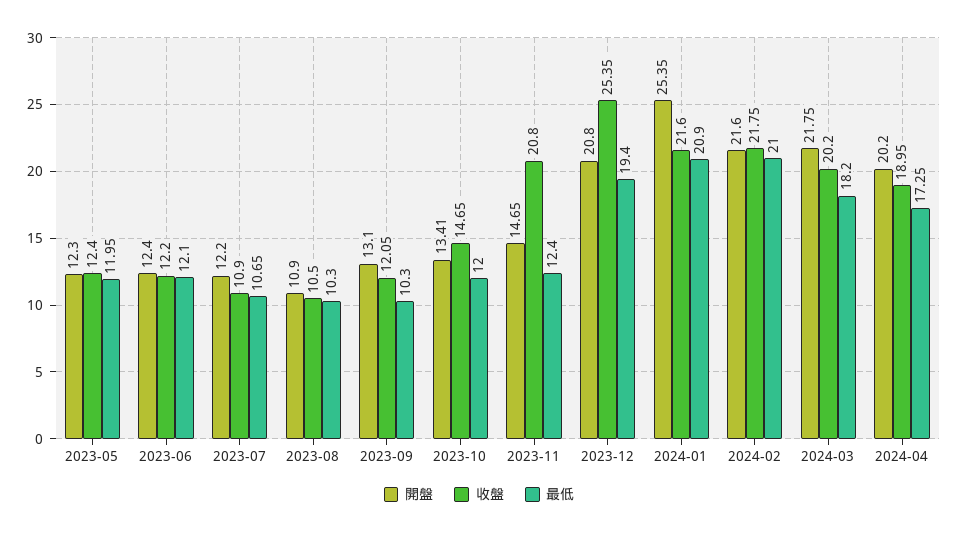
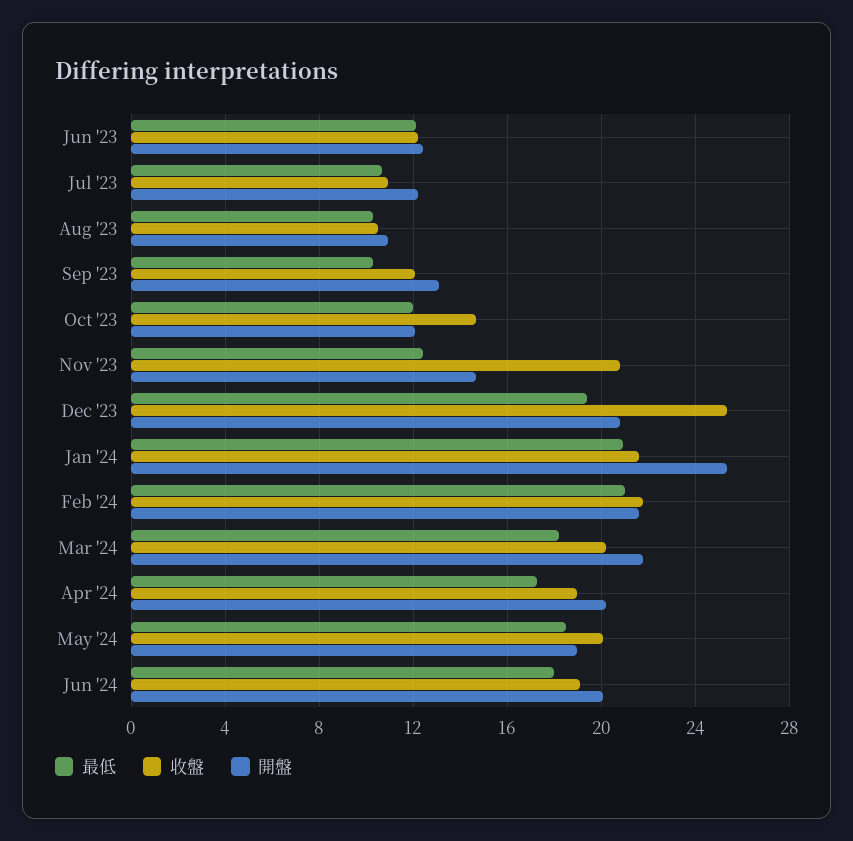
開盤, 2023-05: 12.3 -> none
收盤, 2023-05: 12.4 -> none
最低, 2023-05: 11.95 -> none
開盤, 2023-10: 13.41 -> 12
最低, May '24: none -> 18.5
收盤, May '24: none -> 20
開盤, May '24: none -> 19
最低, Jun '24: none -> 18
收盤, Jun '24: none -> 19
開盤, Jun '24: none -> 20

